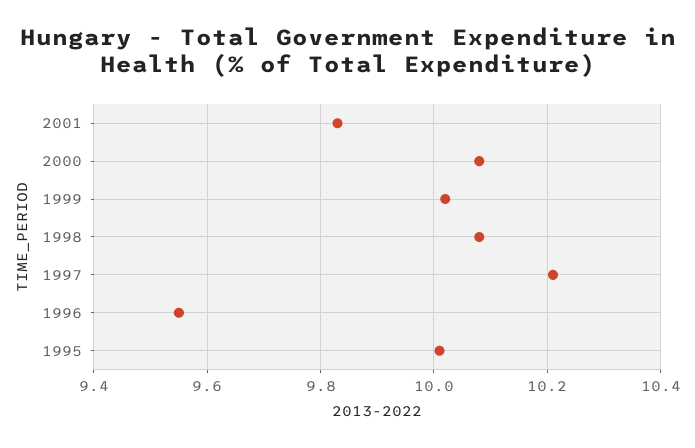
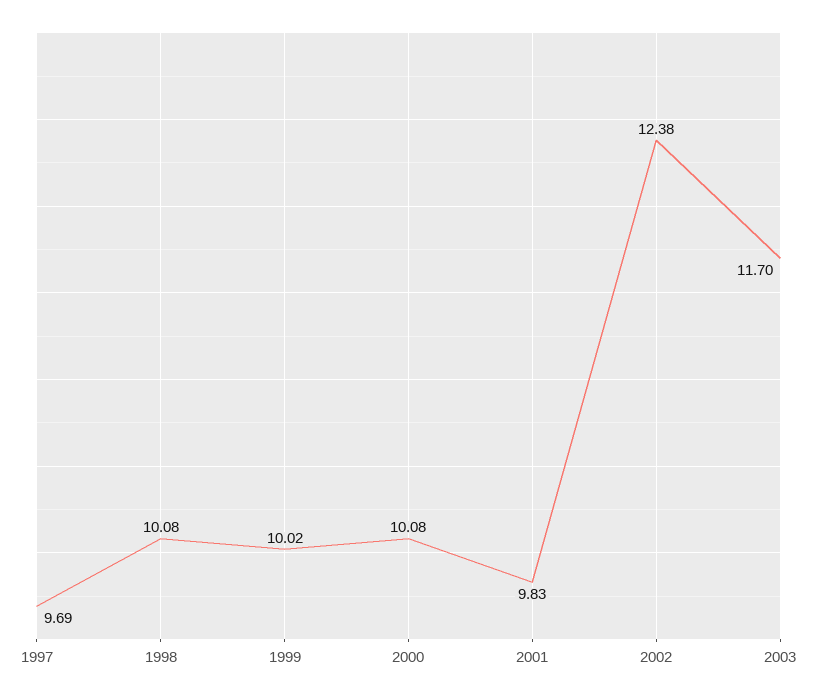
1997: 10.2 -> 9.69
1996: 9.55 -> none
1995: 10 -> none
2002: none -> 12.38
2003: none -> 11.7

